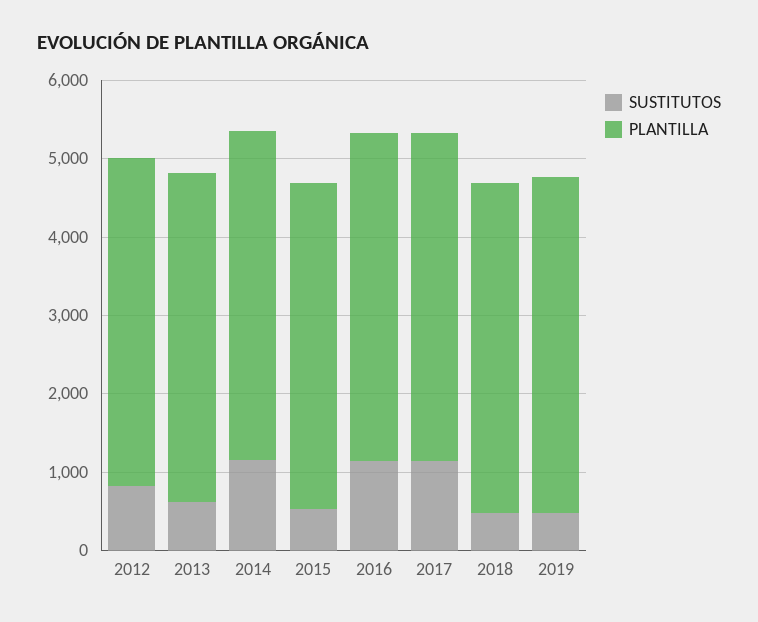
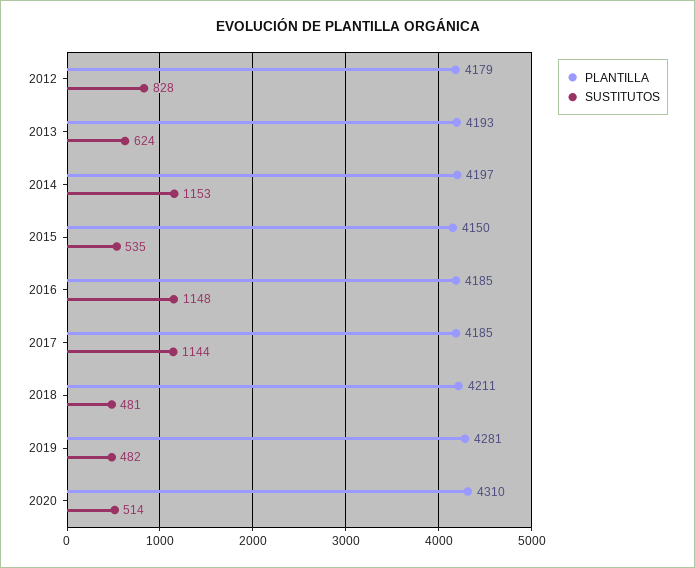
PLANTILLA, 2020: none -> 4310
SUSTITUTOS, 2020: none -> 514

